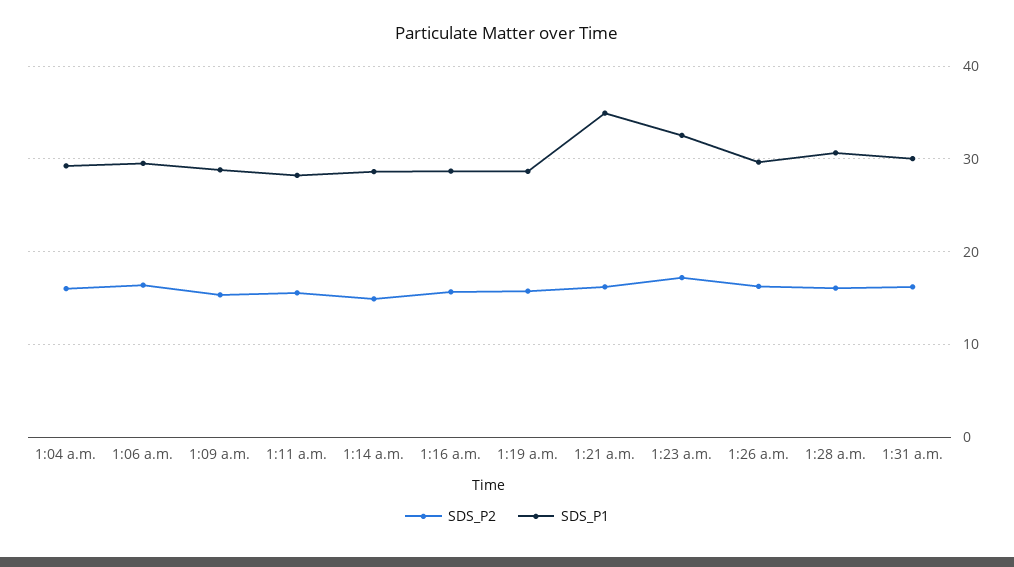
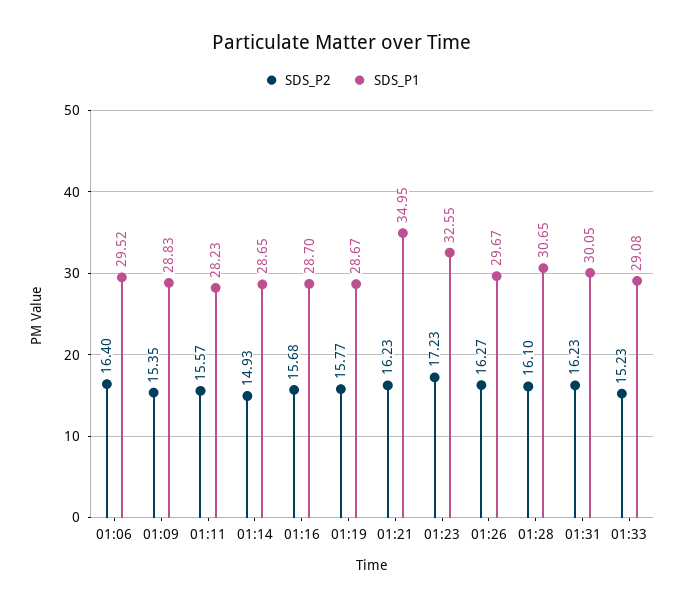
SDS_P2, 1:04 a.m.: 16 -> none
SDS_P1, 1:04 a.m.: 29 -> none
SDS_P2, 01:33: none -> 15.23
SDS_P1, 01:33: none -> 29.08

